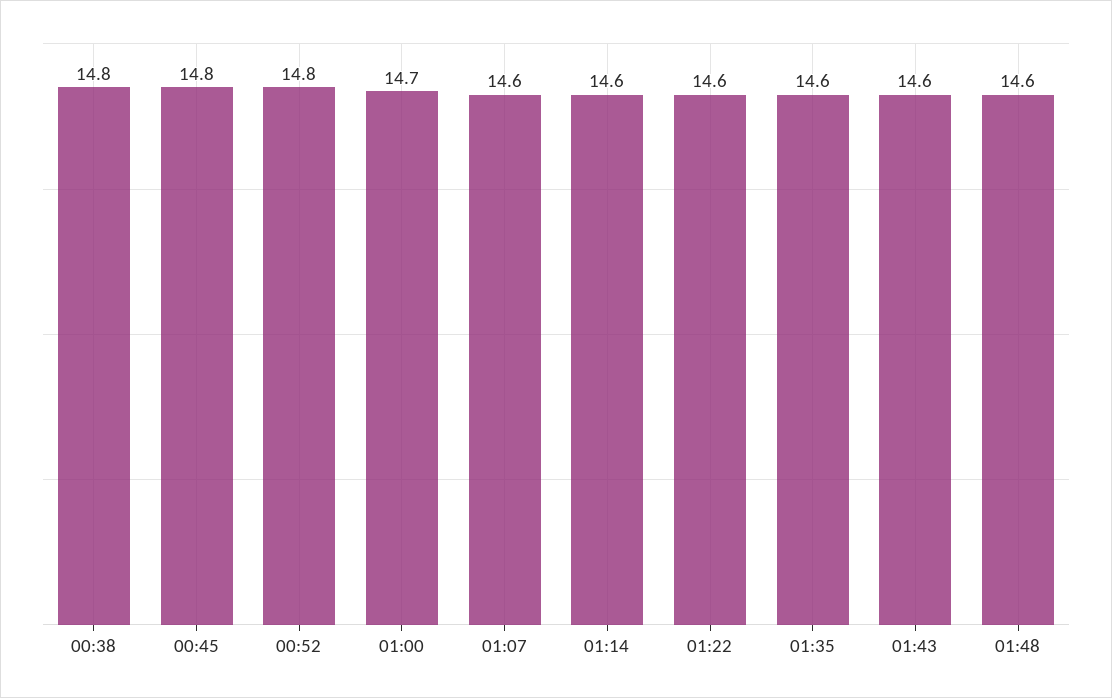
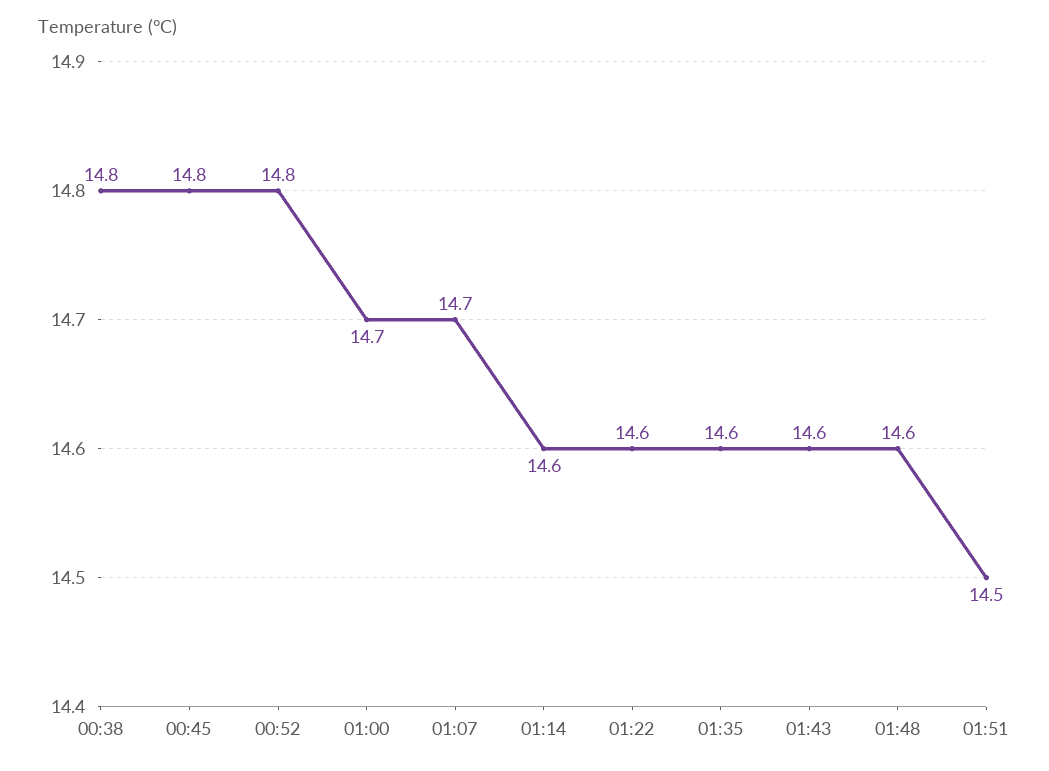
01:07: 14.6 -> 14.7
01:51: none -> 14.5

